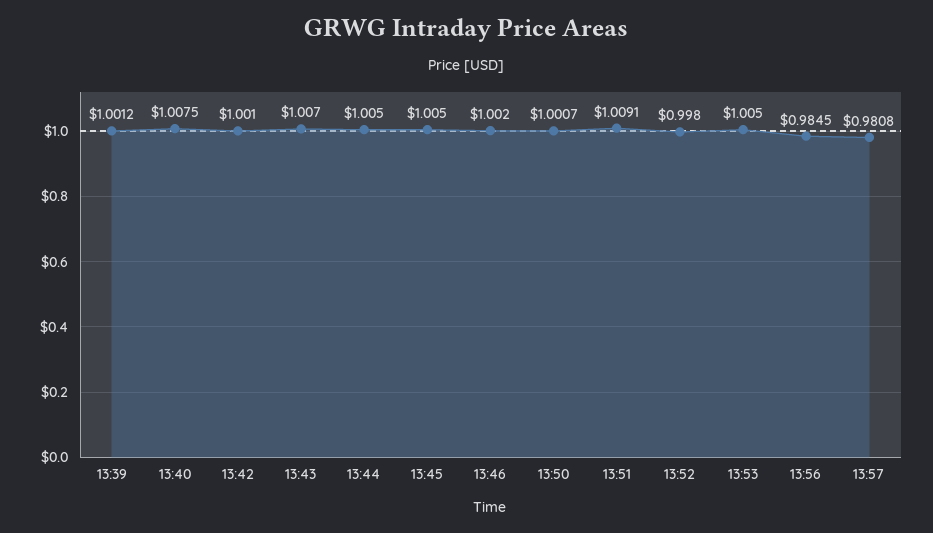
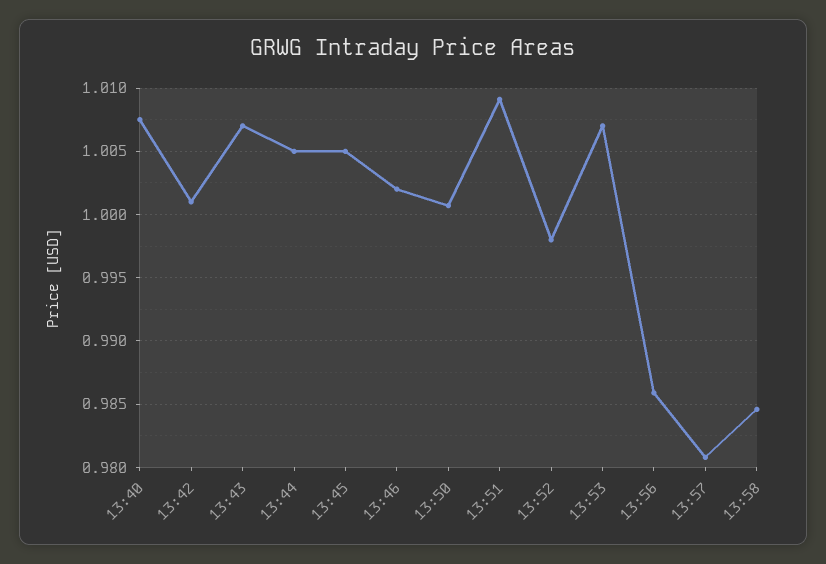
13:39: 1.0012 -> none
13:53: 1.005 -> 1.007
13:56: 0.9845 -> 0.986
13:58: none -> 0.9845

